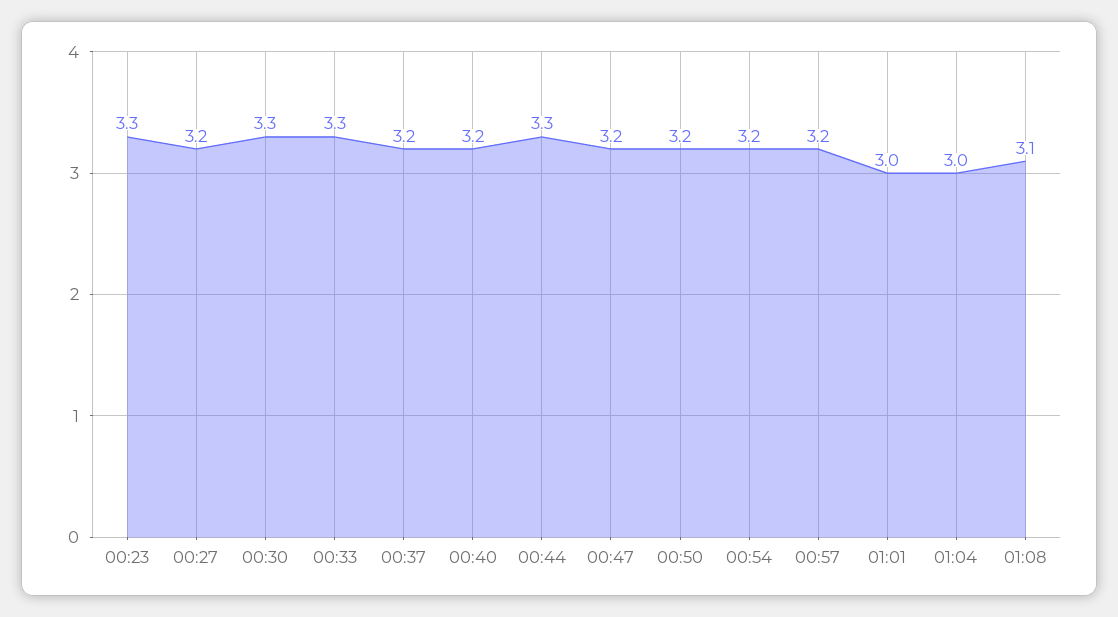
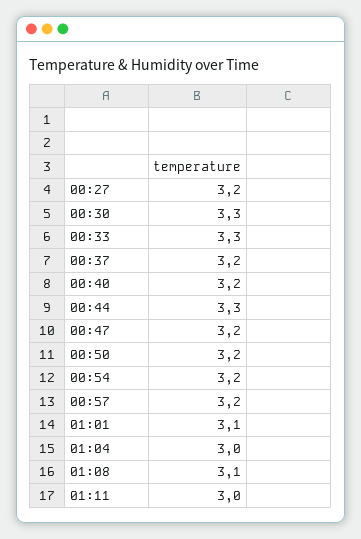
00:23: 3.3 -> none
01:01: 3 -> 3.1
01:11: none -> 3

